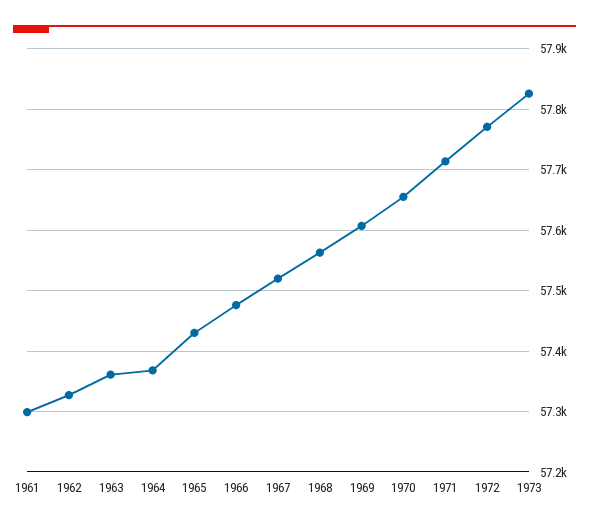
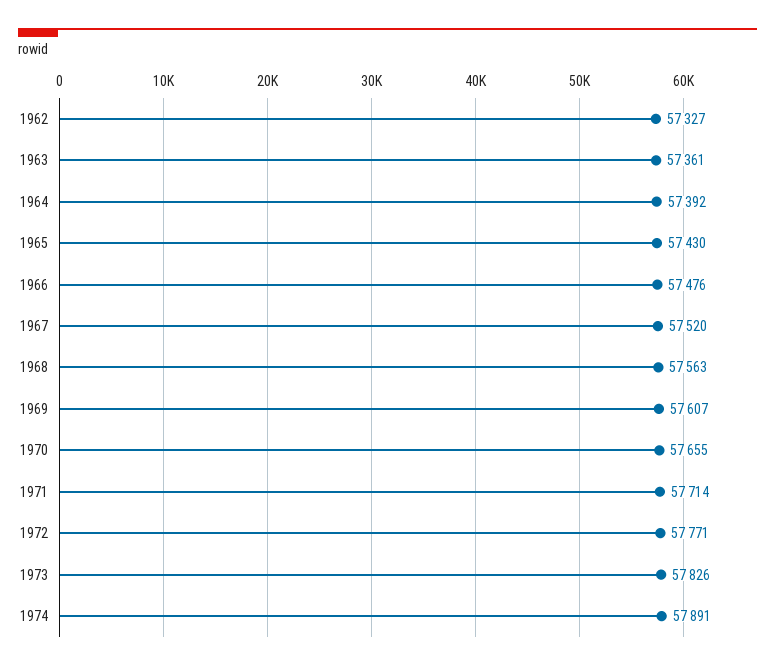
1961: 57300 -> none
1964: 57370 -> 57392
1974: none -> 57891

